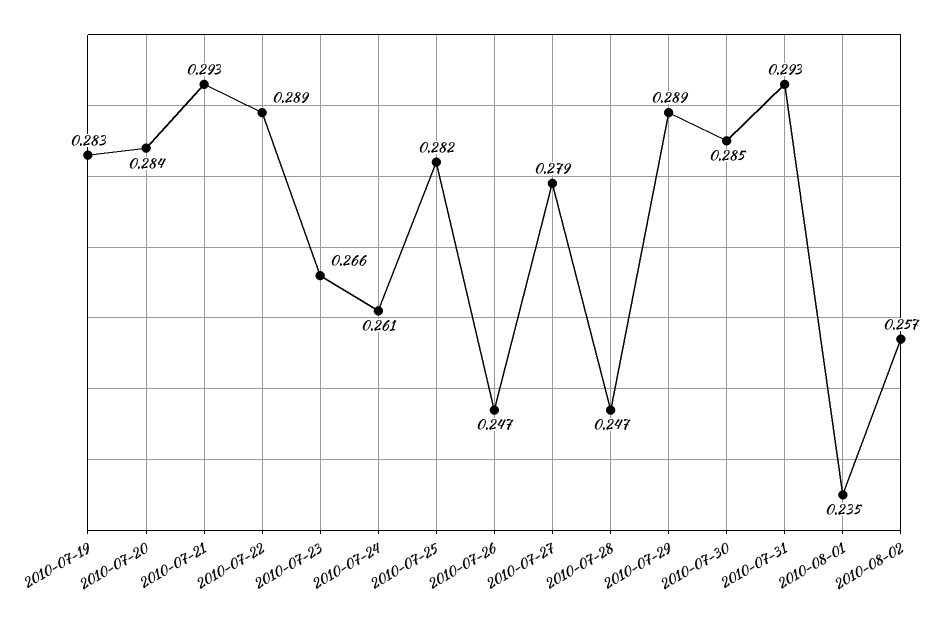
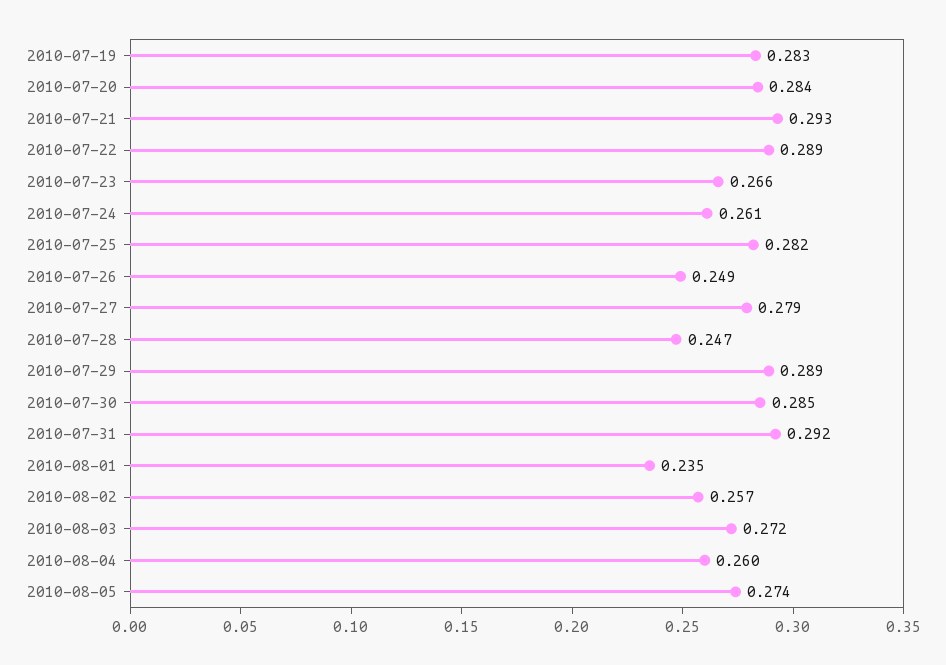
2010-07-26: 0.247 -> 0.249
2010-07-31: 0.293 -> 0.292
2010-08-03: none -> 0.272
2010-08-04: none -> 0.26
2010-08-05: none -> 0.274

